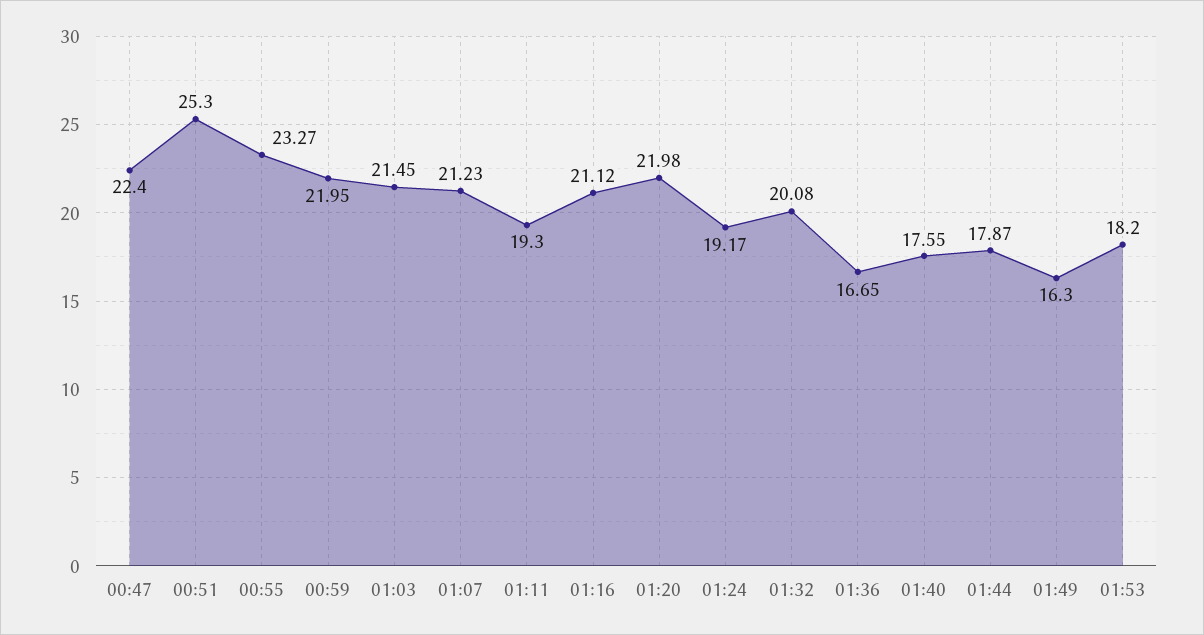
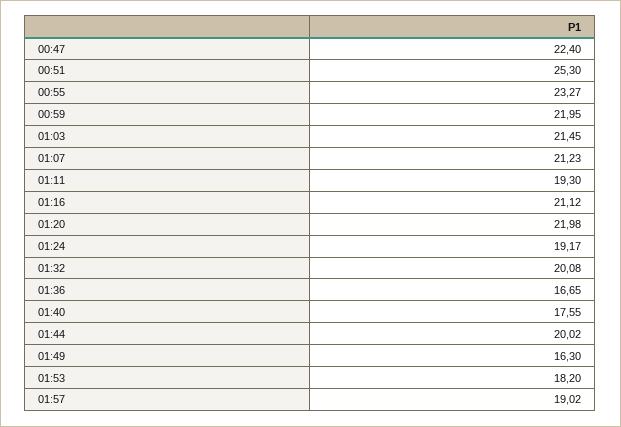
01:44: 17.87 -> 20.02
01:57: none -> 19.02

